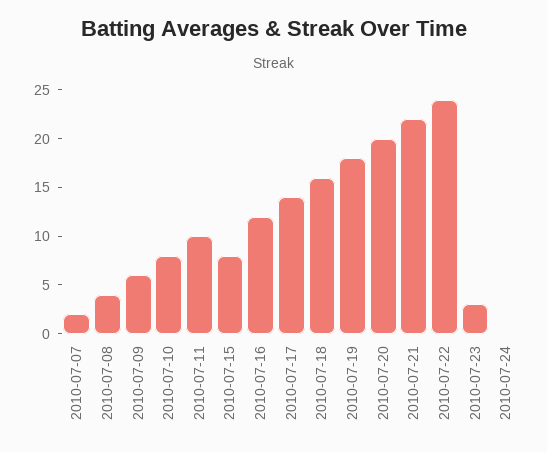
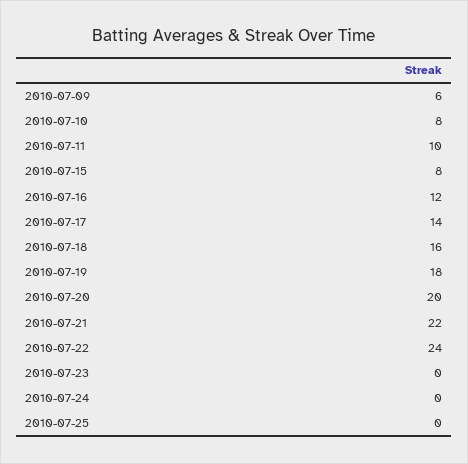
2010-07-07: 2 -> none
2010-07-08: 4 -> none
2010-07-23: 3 -> 0
2010-07-25: none -> 0

